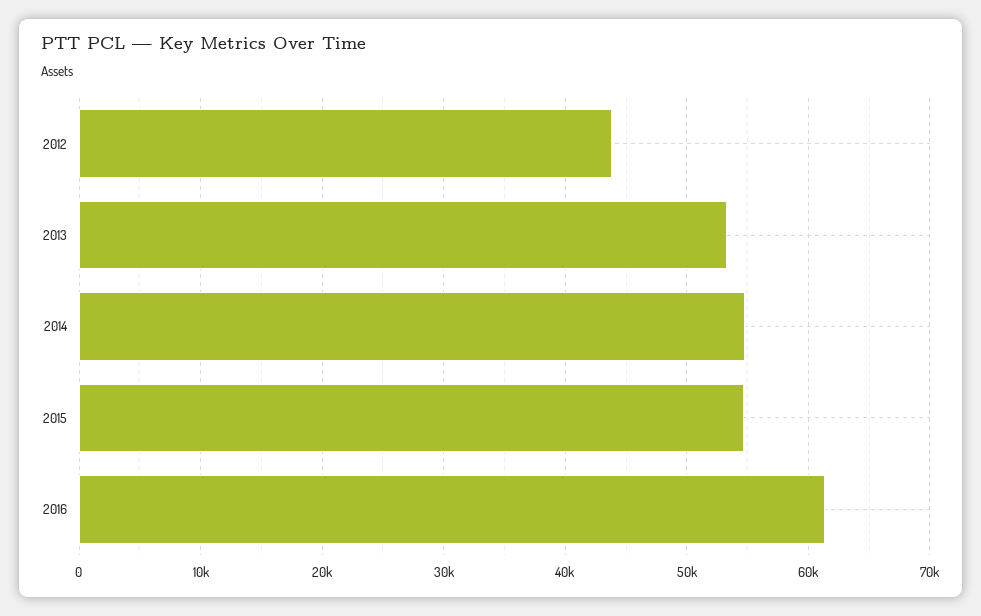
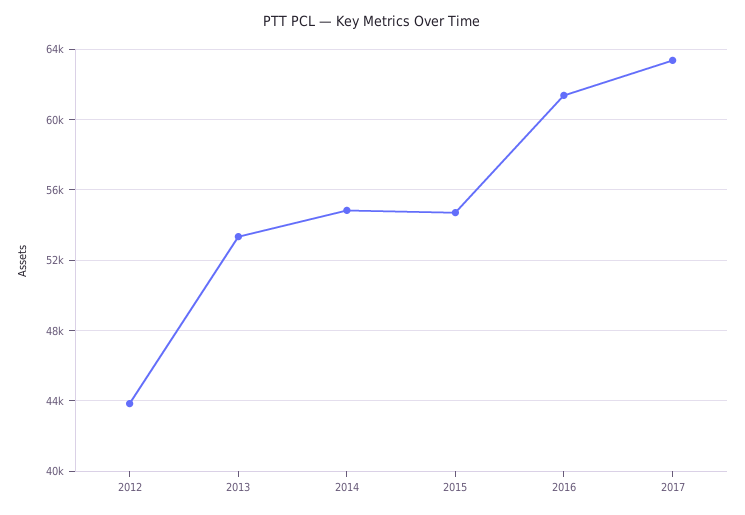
2017: none -> 63500

